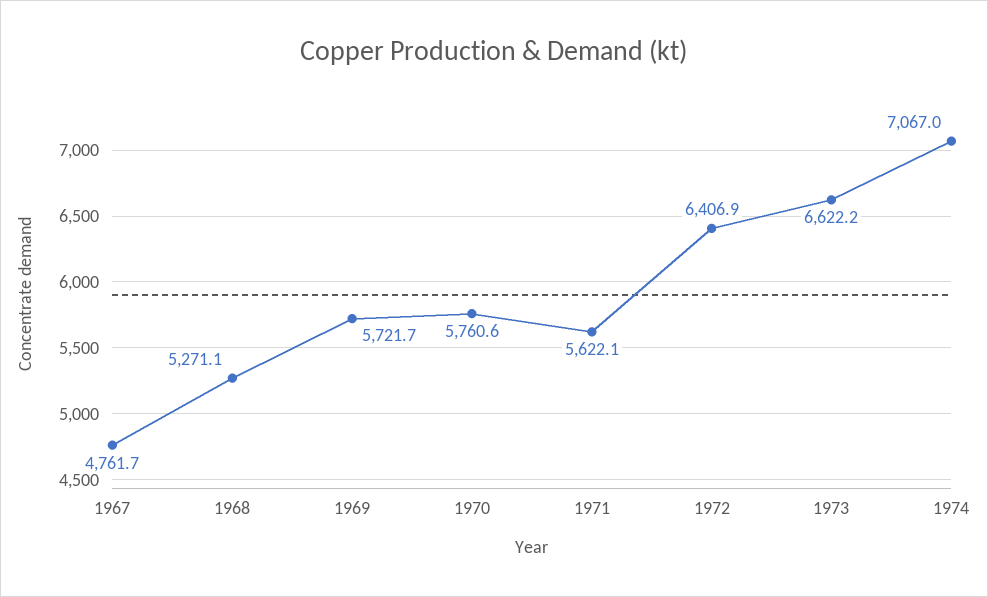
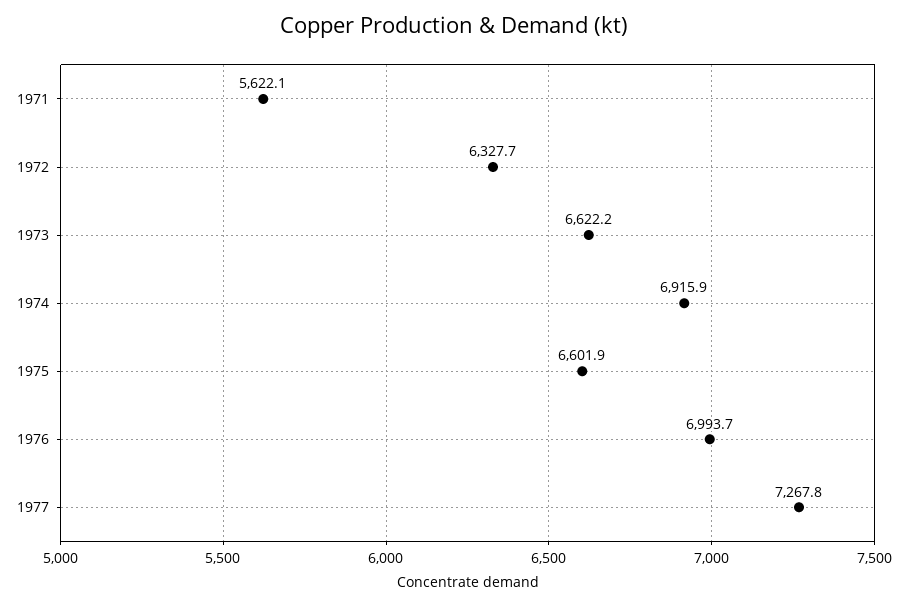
1967: 4761.7 -> none
1968: 5271.1 -> none
1969: 5721.7 -> none
1970: 5760.6 -> none
1972: 6406.9 -> 6327.7
1974: 7067 -> 6915.9
1975: none -> 6601.9
1976: none -> 6993.7
1977: none -> 7267.8

